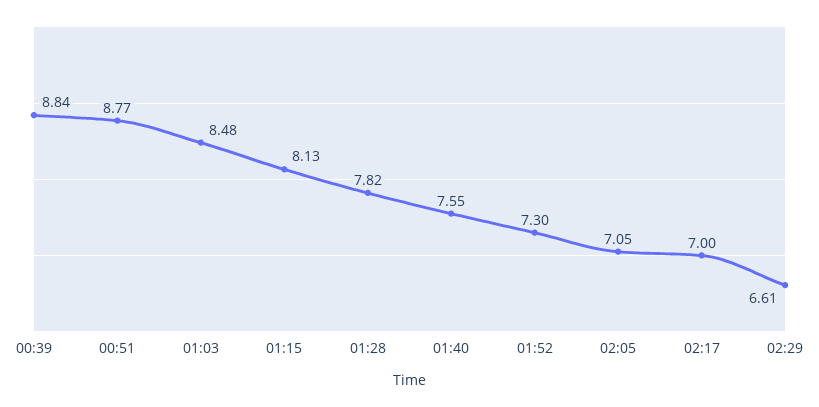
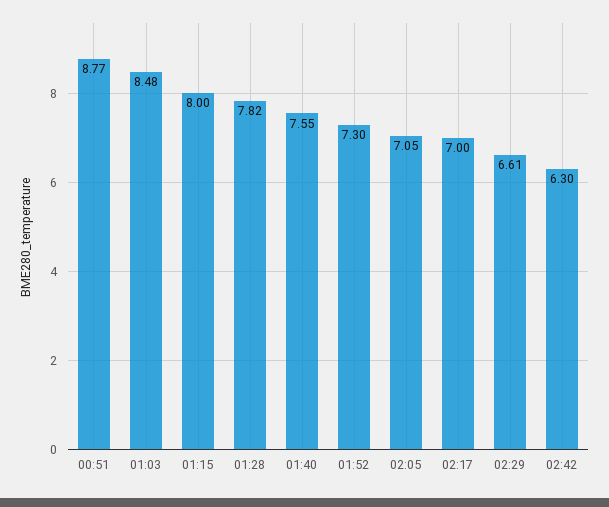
00:39: 8.84 -> none
01:15: 8.13 -> 8
02:42: none -> 6.3

